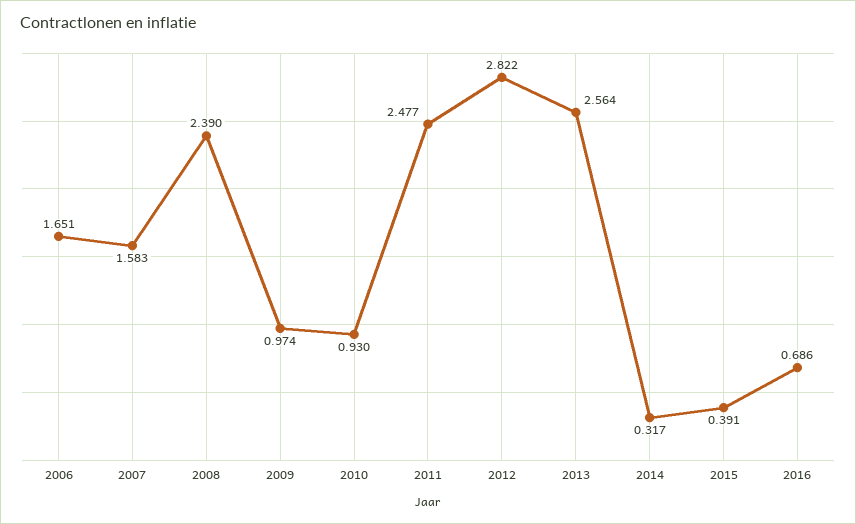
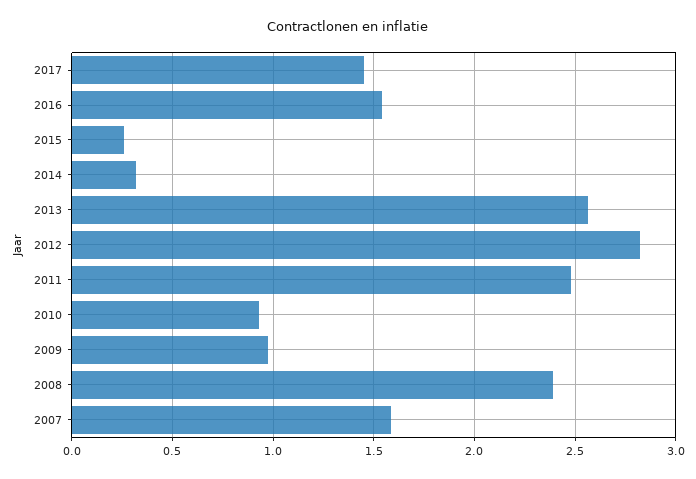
2006: 1.651 -> none
2015: 0.391 -> 0.25
2016: 0.686 -> 1.55
2017: none -> 1.45

